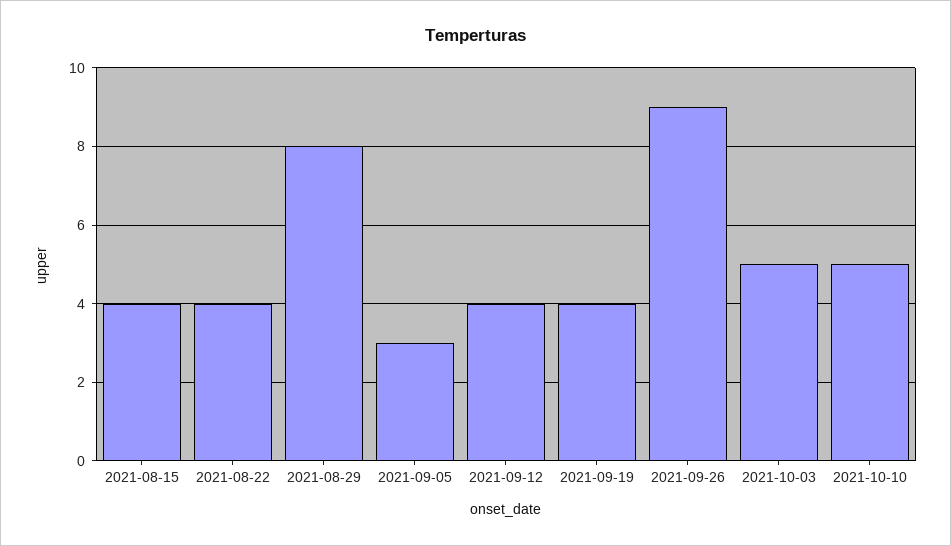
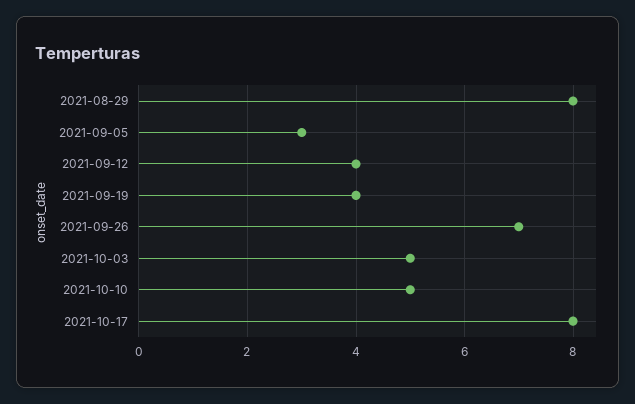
2021-08-15: 4 -> none
2021-08-22: 4 -> none
2021-09-26: 9 -> 7
2021-10-17: none -> 8

